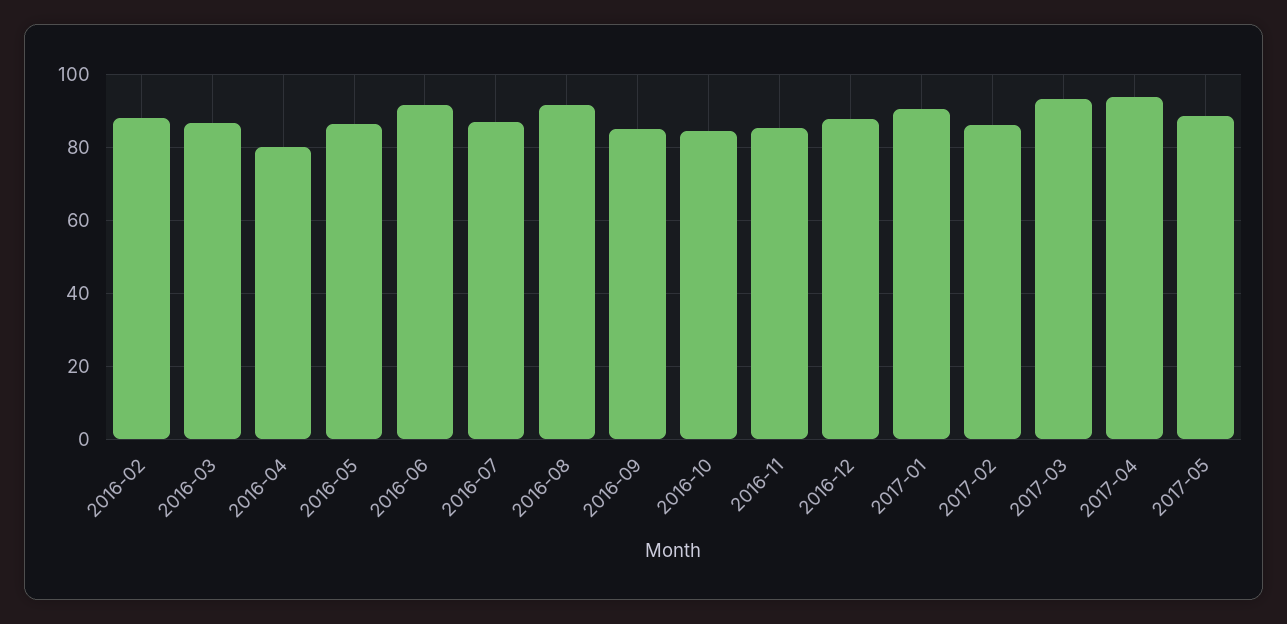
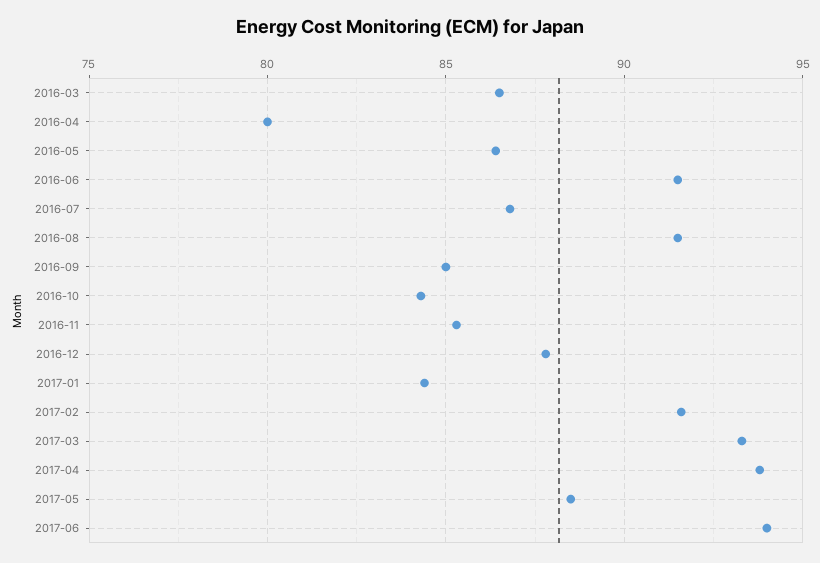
2016-02: 88 -> none
2017-01: 90 -> 84.5
2017-02: 86 -> 91.5
2017-06: none -> 94

